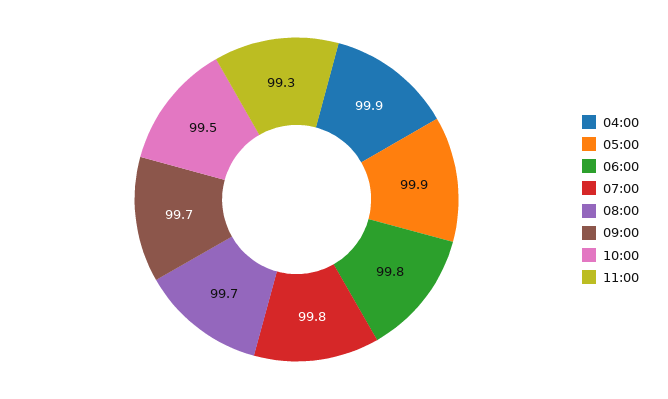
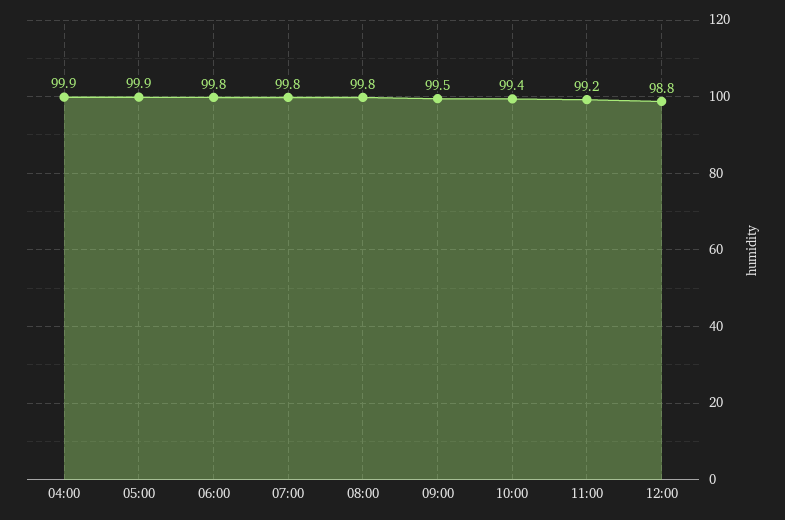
08:00: 99.7 -> 99.8
09:00: 99.7 -> 99.5
10:00: 99.5 -> 99.4
11:00: 99.3 -> 99.2
12:00: none -> 98.8

